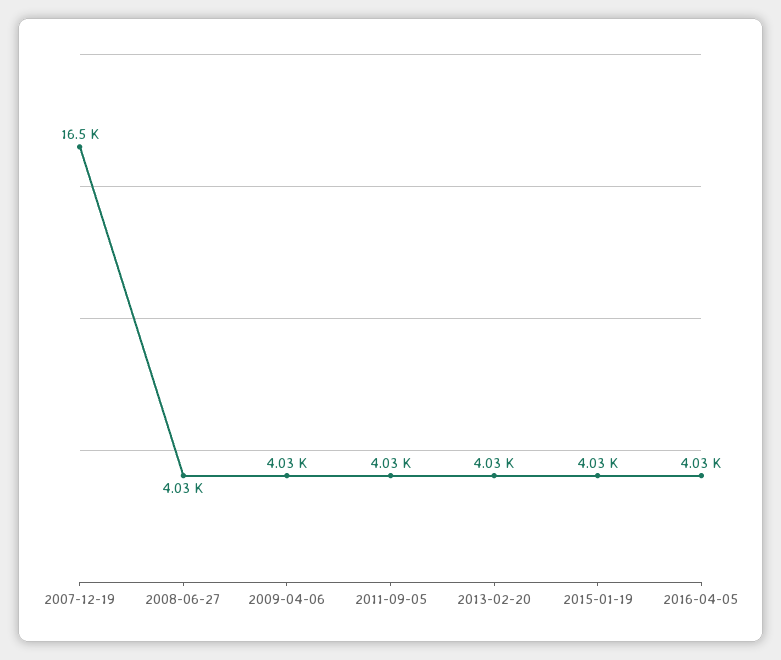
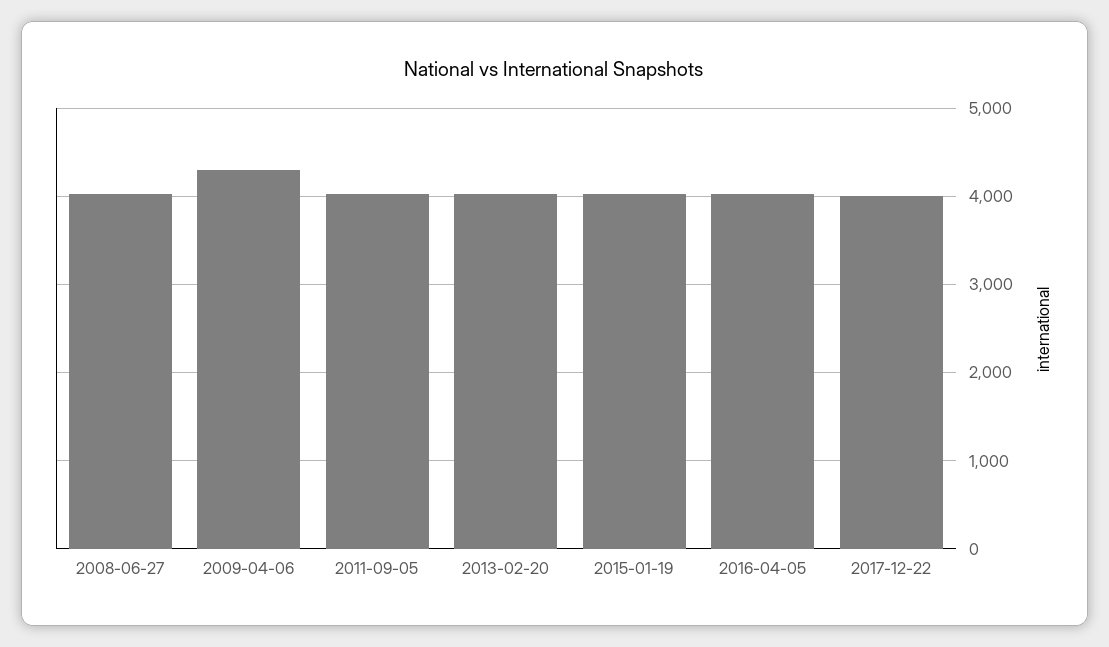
2007-12-19: 16500 -> none
2009-04-06: 4030 -> 4300
2017-12-22: none -> 4000

